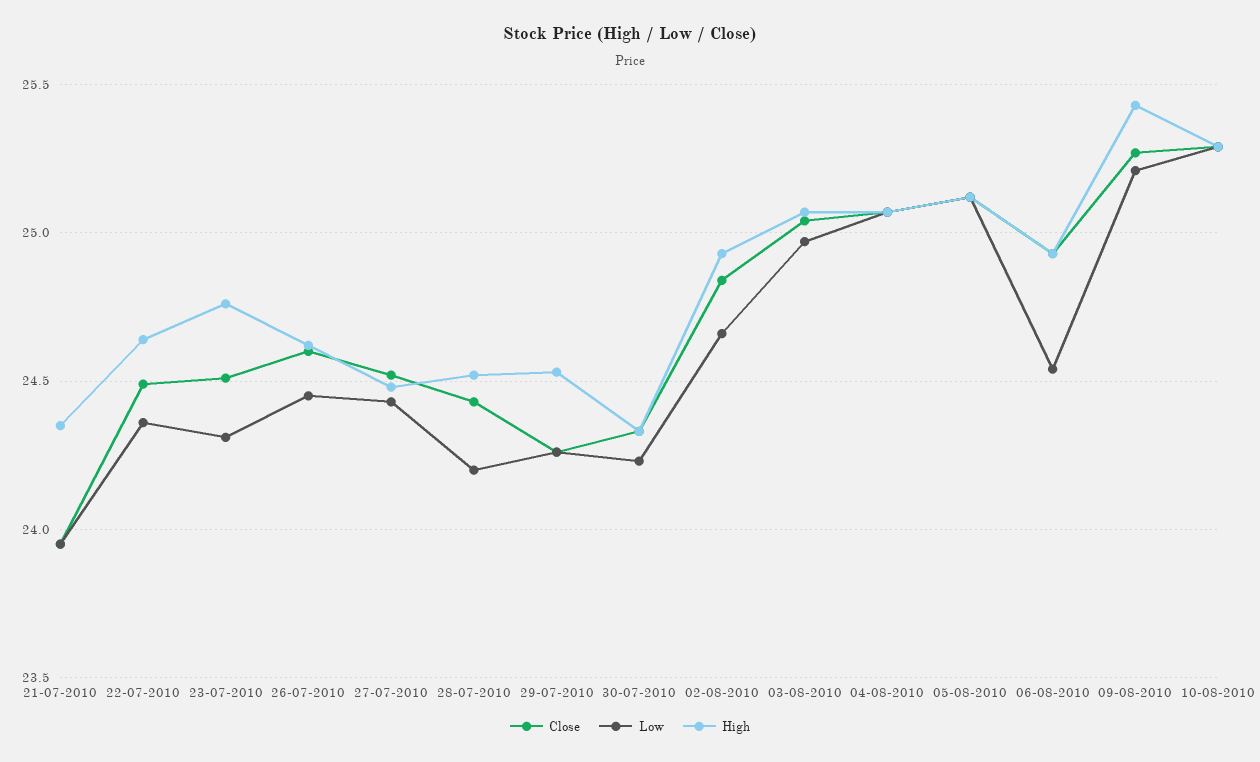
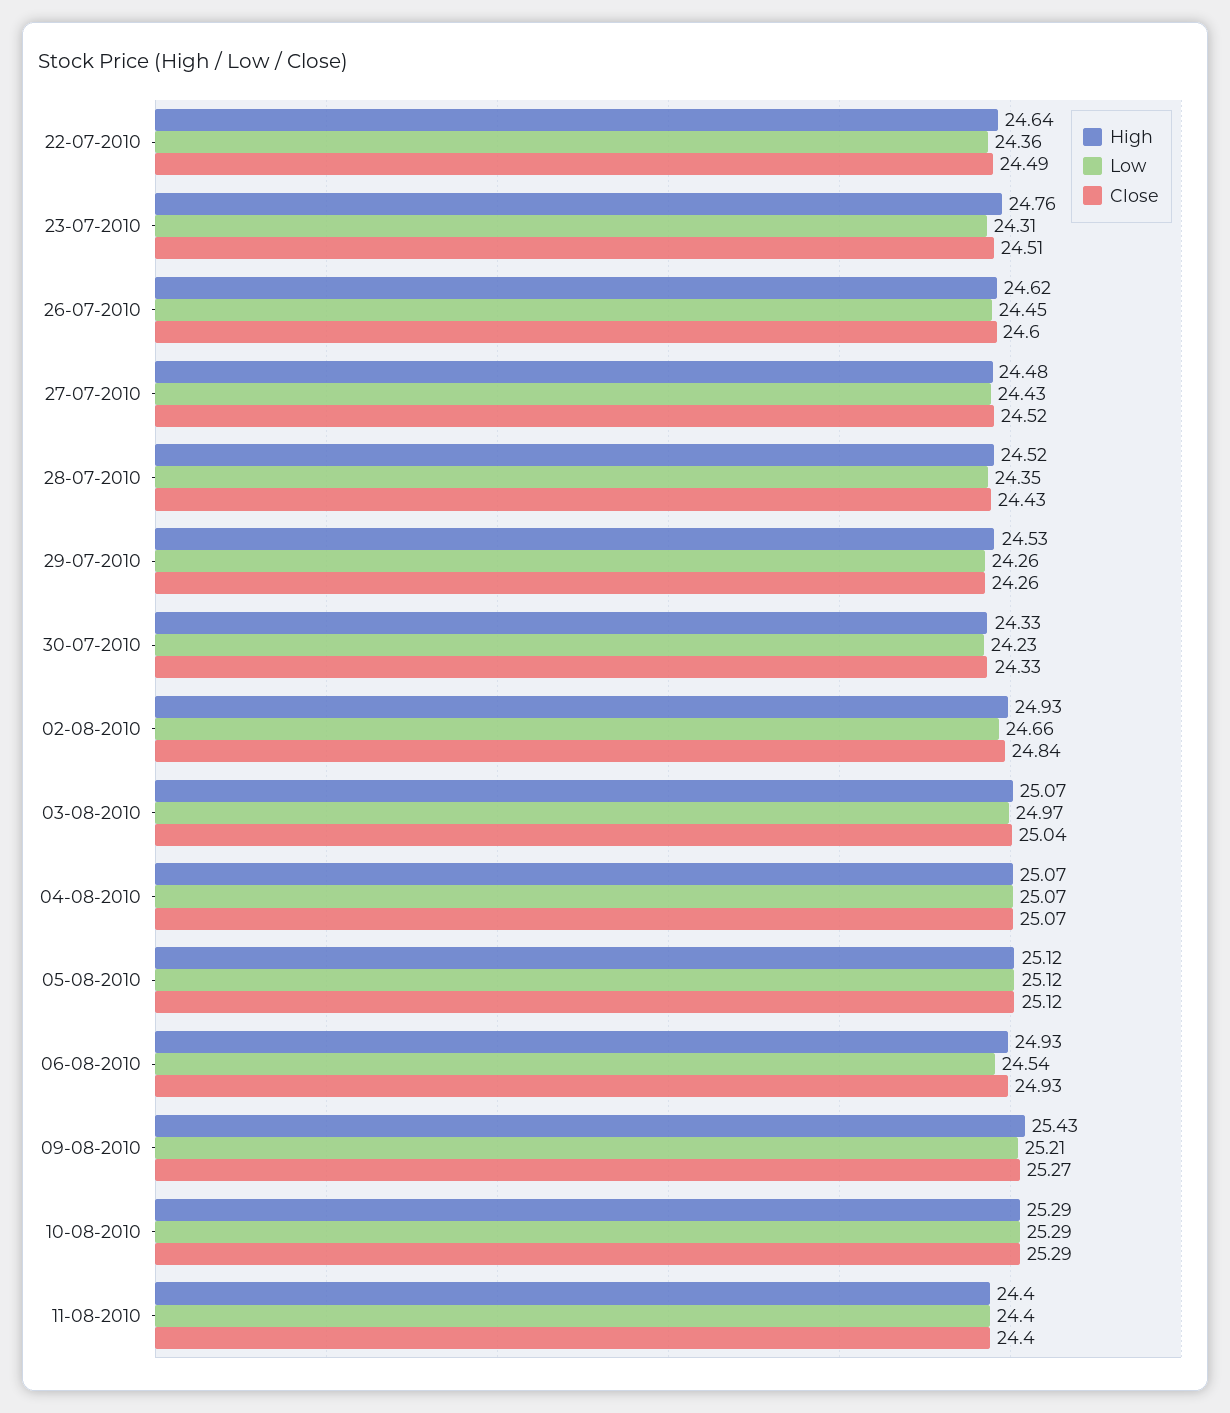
Close, 21-07-2010: 23.95 -> none
Low, 21-07-2010: 23.95 -> none
High, 21-07-2010: 24.35 -> none
Low, 28-07-2010: 24.2 -> 24.35
High, 11-08-2010: none -> 24.4
Low, 11-08-2010: none -> 24.4
Close, 11-08-2010: none -> 24.4

